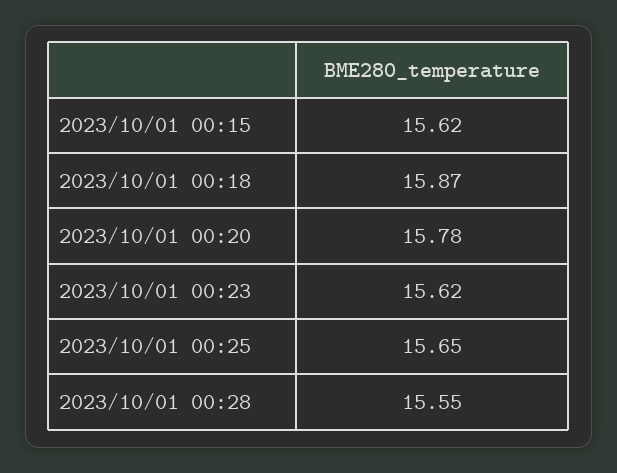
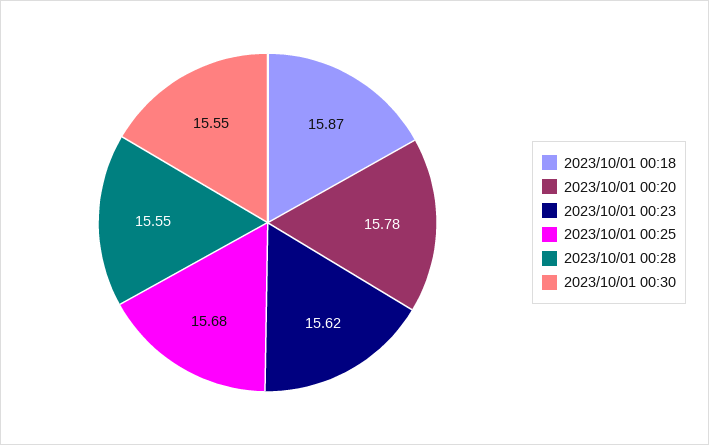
2023/10/01 00:15: 15.62 -> none
2023/10/01 00:25: 15.65 -> 15.68
2023/10/01 00:30: none -> 15.55

